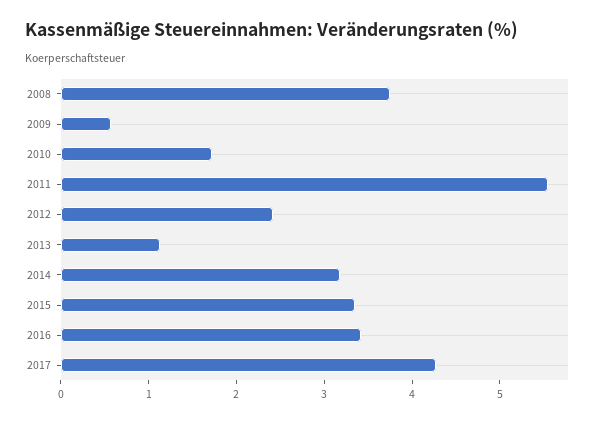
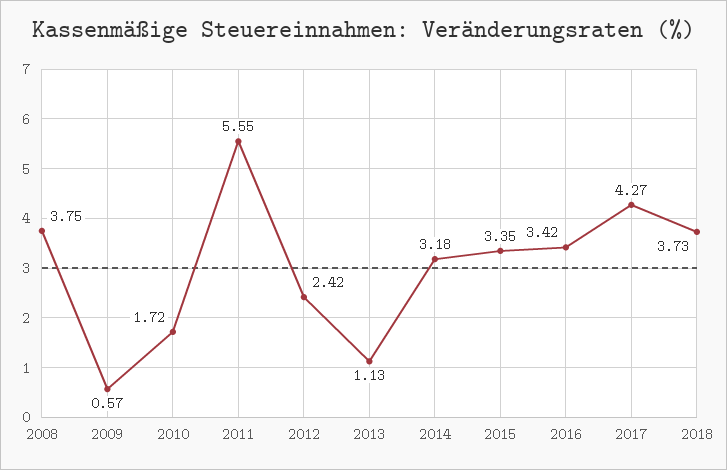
2018: none -> 3.73

